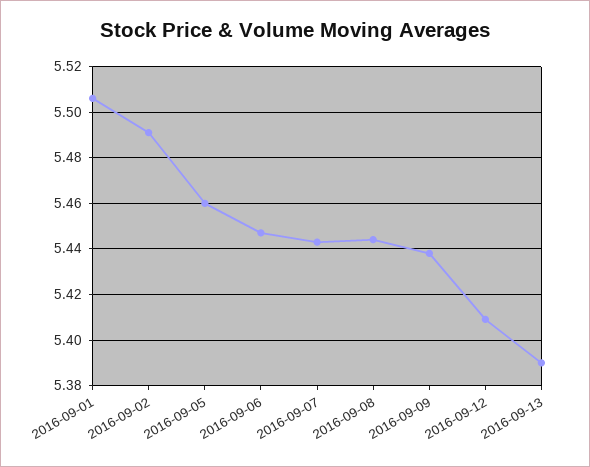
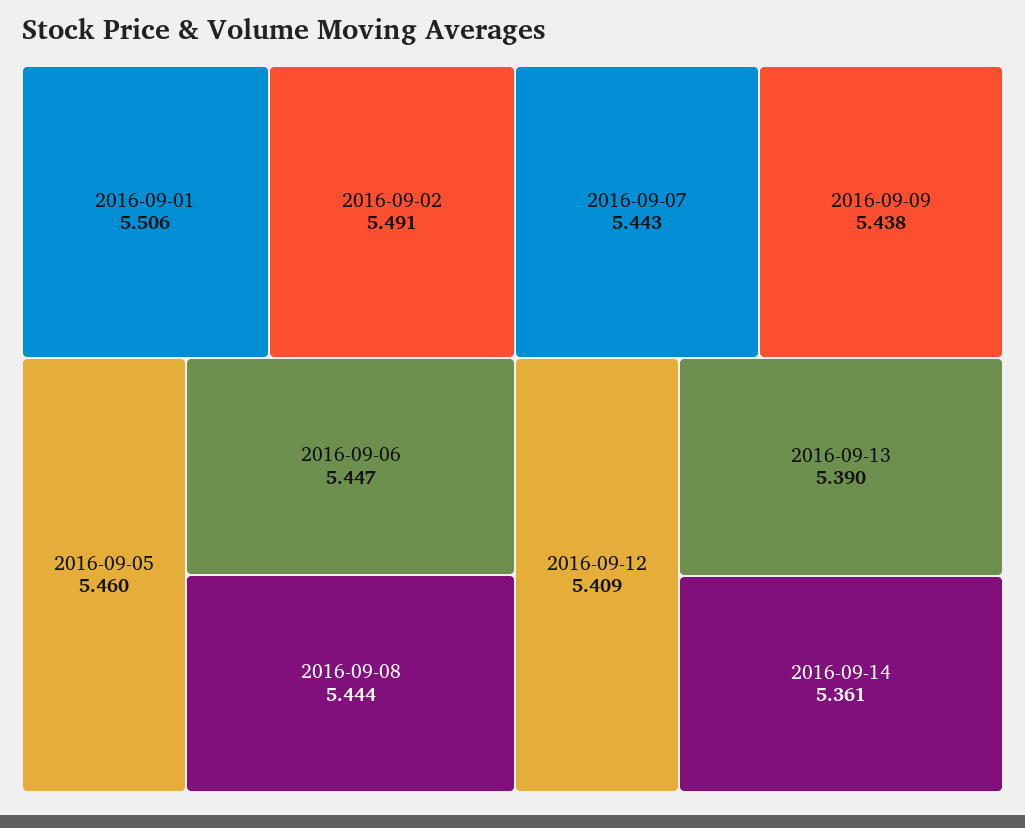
2016-09-14: none -> 5.361

